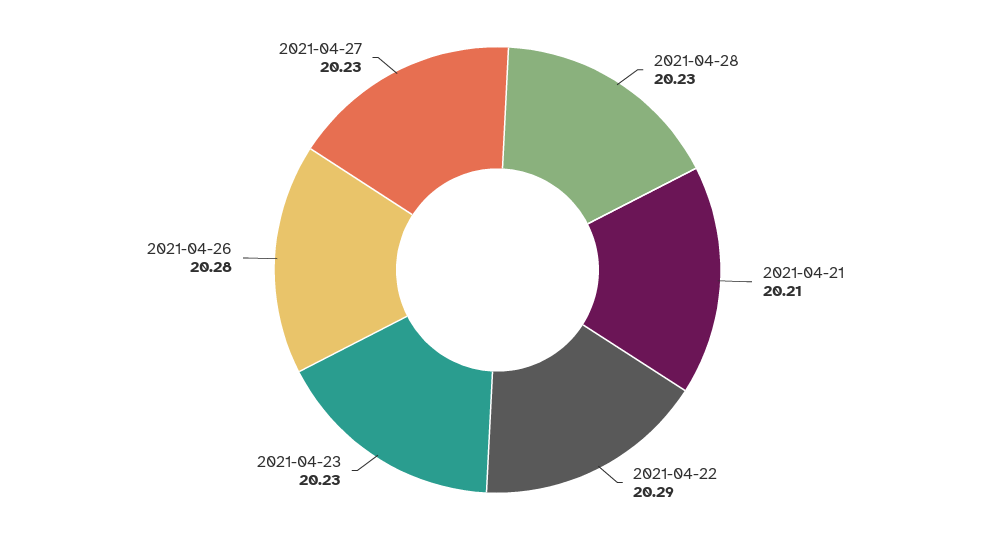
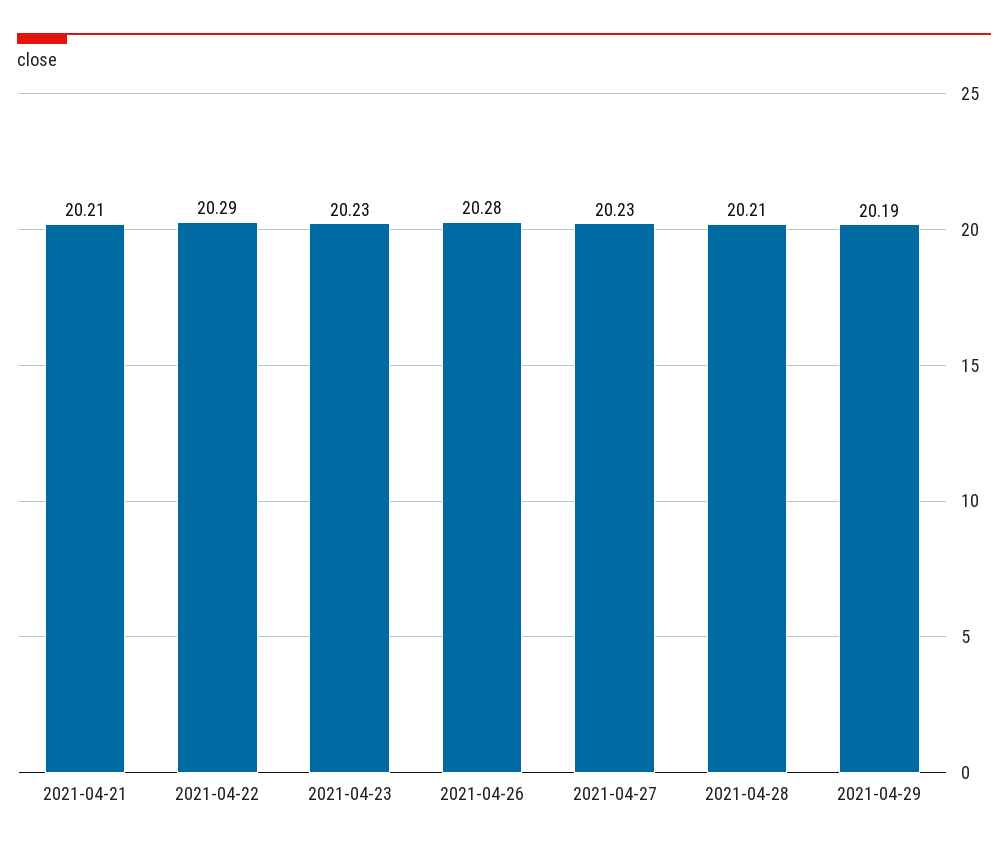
2021-04-28: 20.23 -> 20.21
2021-04-29: none -> 20.19

